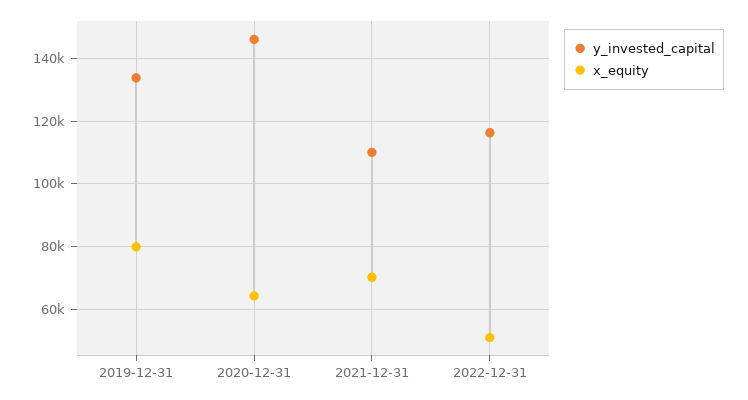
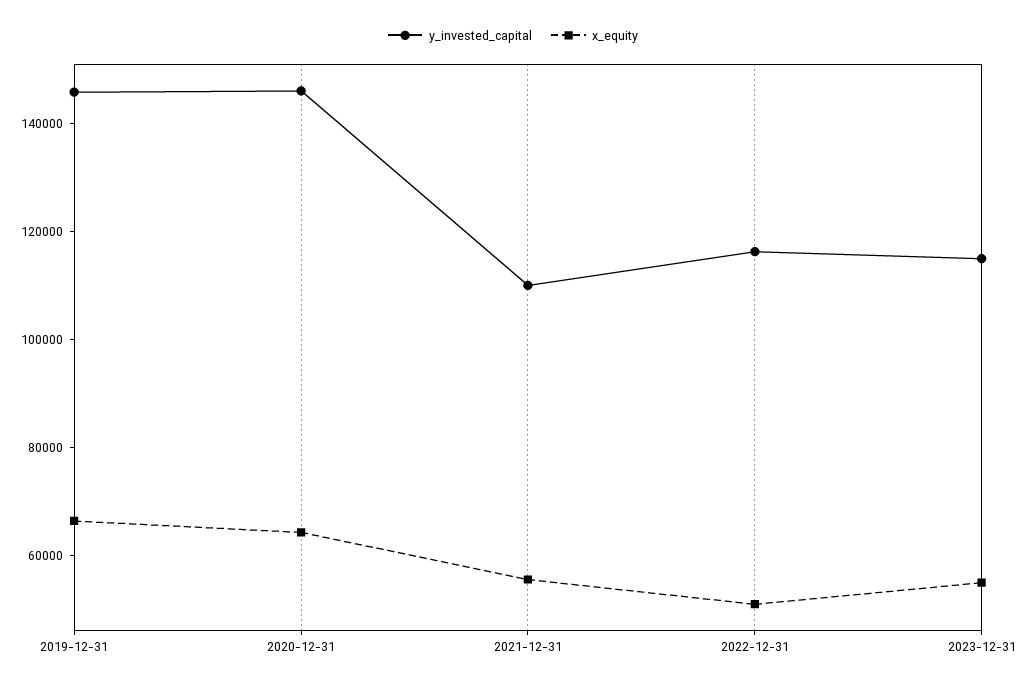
y_invested_capital, 2019-12-31: 134000 -> 145000
x_equity, 2019-12-31: 80000 -> 65000
x_equity, 2021-12-31: 70000 -> 55000
y_invested_capital, 2023-12-31: none -> 115000
x_equity, 2023-12-31: none -> 55000

